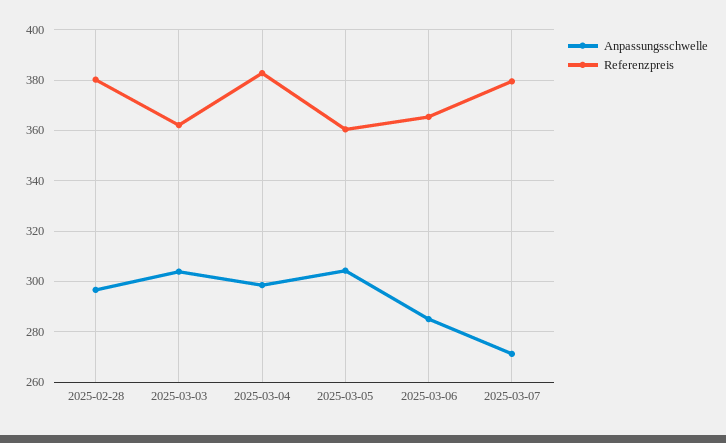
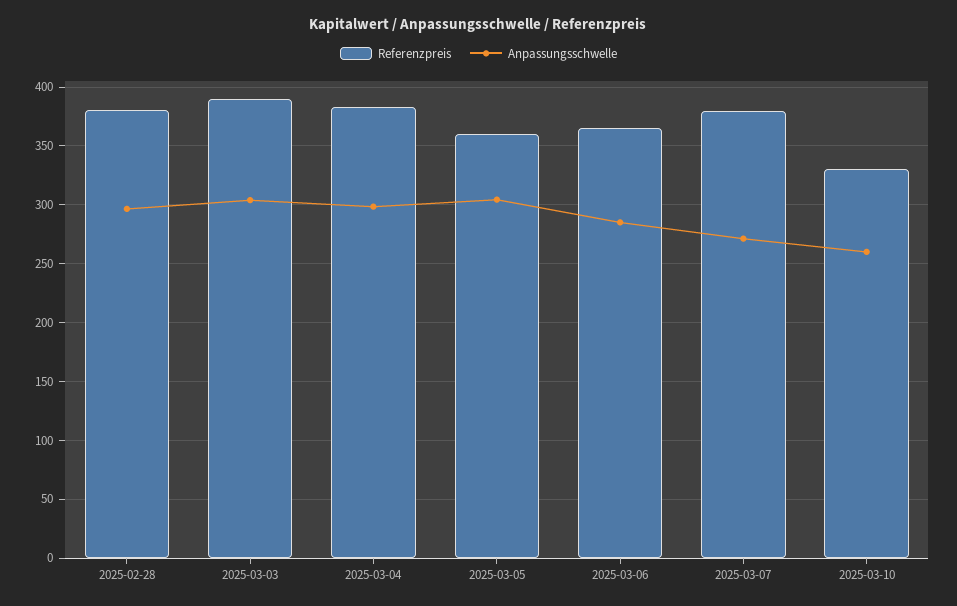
Referenzpreis, 2025-03-03: 362.5 -> 390
Referenzpreis, 2025-03-10: none -> 330
Anpassungsschwelle, 2025-03-10: none -> 260

